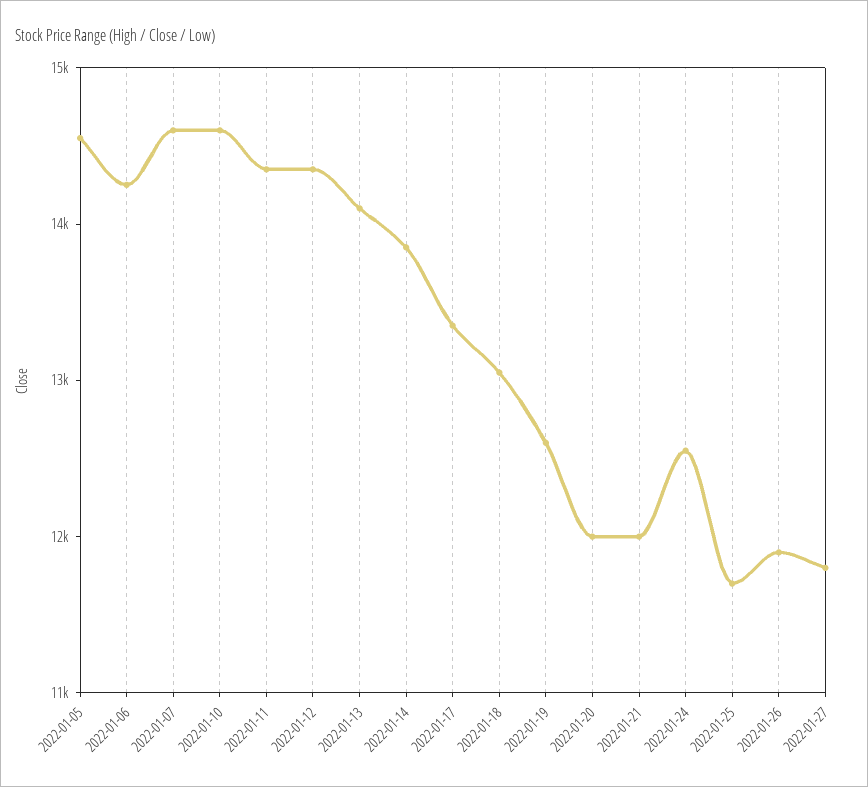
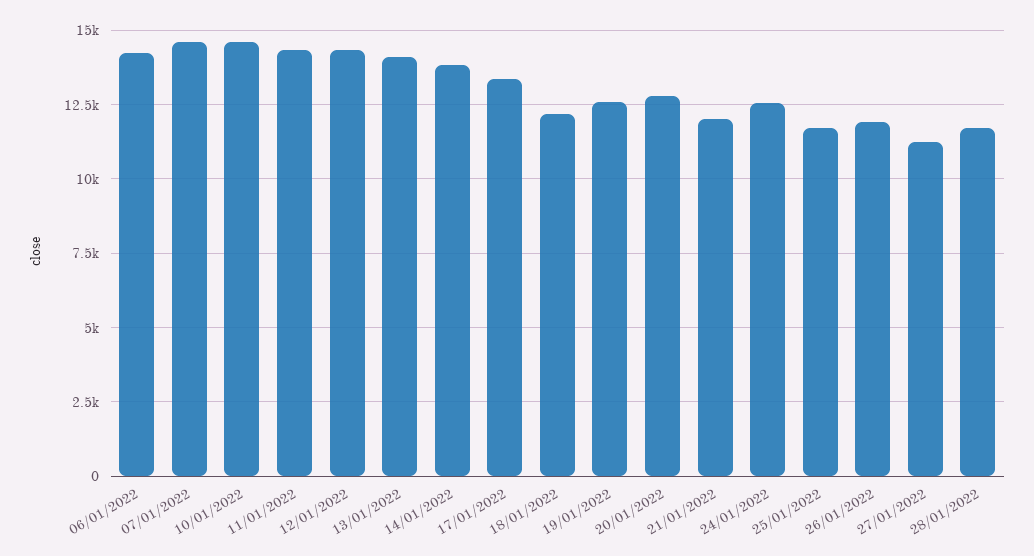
2022-01-05: 14600 -> none
2022-01-18: 13000 -> 12250
2022-01-20: 12000 -> 12750
2022-01-27: 11800 -> 11250
28/01/2022: none -> 11750

